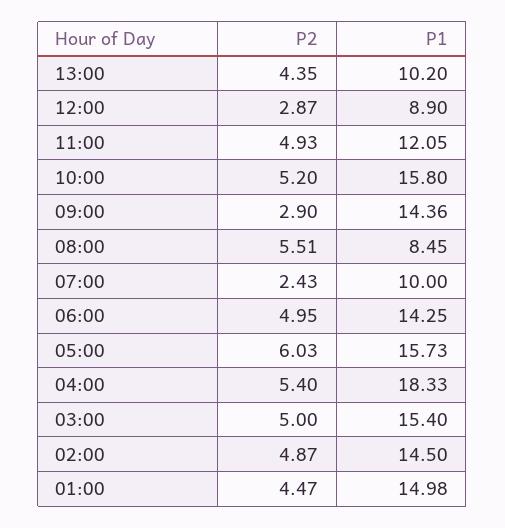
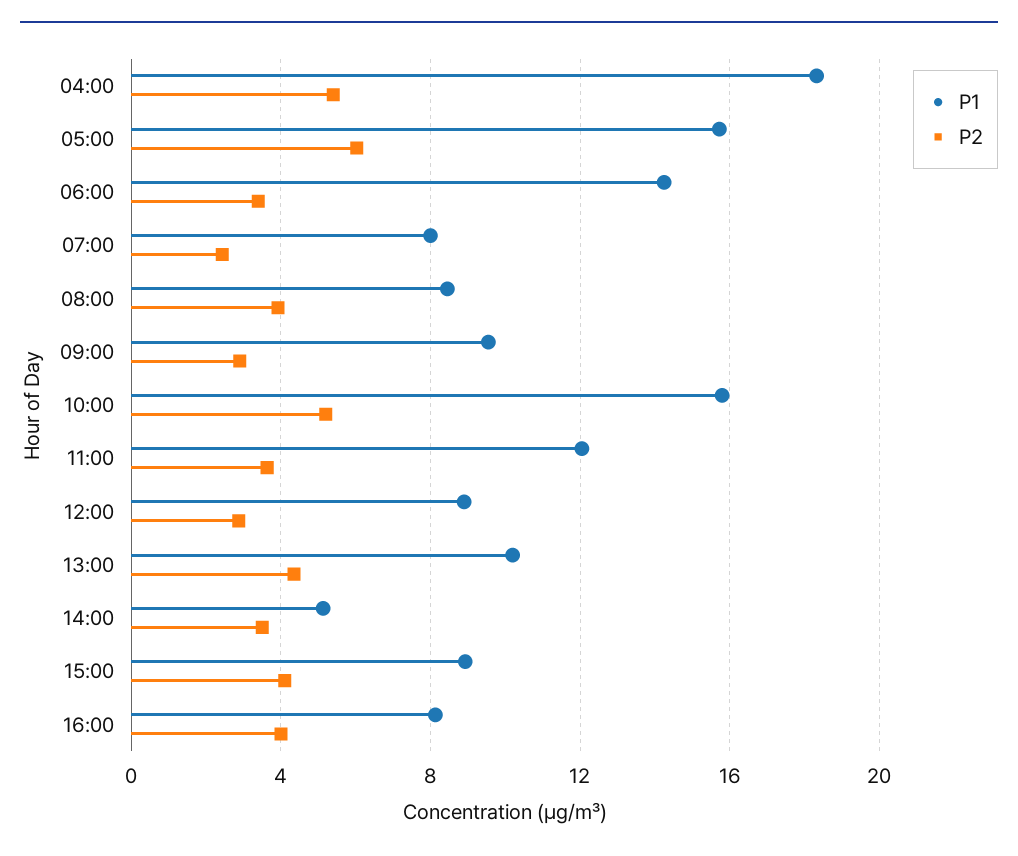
P2, 11:00: 4.93 -> 3.5
P1, 09:00: 14.36 -> 9.5
P2, 08:00: 5.51 -> 4
P1, 07:00: 10 -> 8
P2, 06:00: 4.95 -> 3.5
P2, 03:00: 5 -> none
P1, 03:00: 15.4 -> none
P2, 02:00: 4.87 -> none
P1, 02:00: 14.5 -> none
P2, 01:00: 4.47 -> none
P1, 01:00: 14.98 -> none
P1, 14:00: none -> 5
P2, 14:00: none -> 3.5
P1, 15:00: none -> 9
P2, 15:00: none -> 4
P1, 16:00: none -> 8
P2, 16:00: none -> 4

